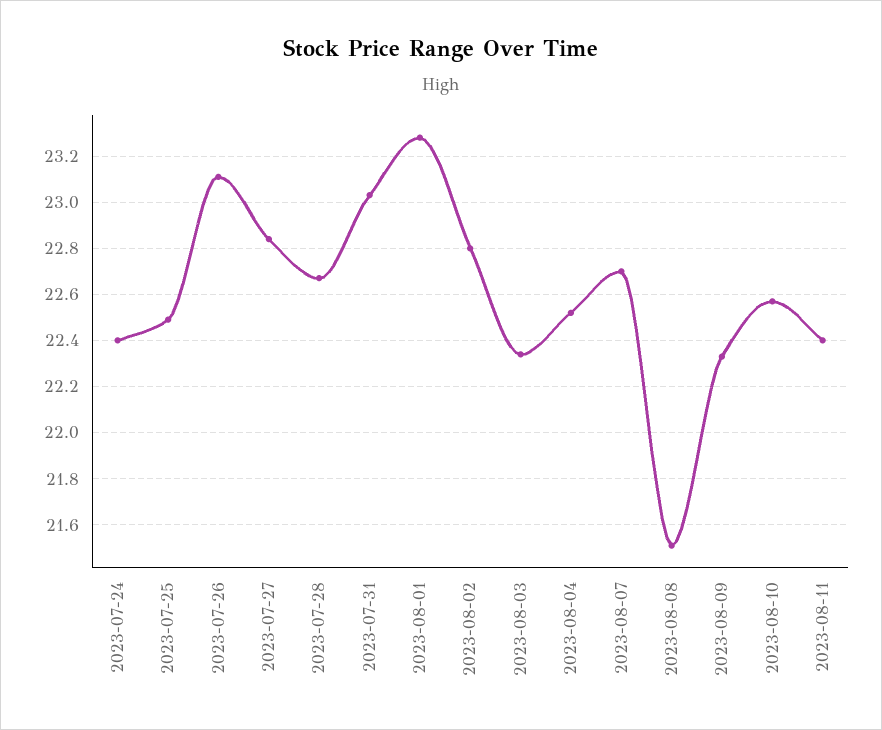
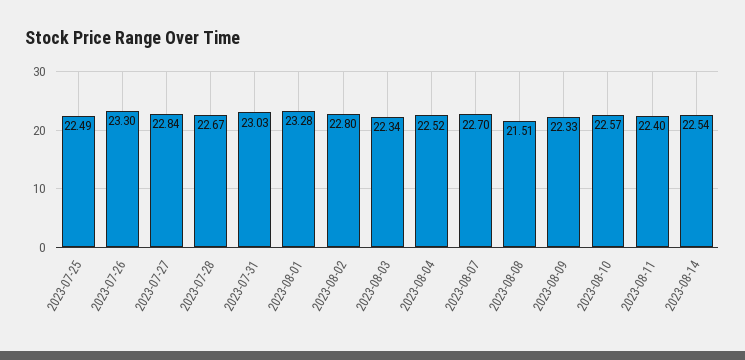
2023-07-24: 22.4 -> none
2023-07-26: 23.1 -> 23.3
2023-08-14: none -> 22.54

